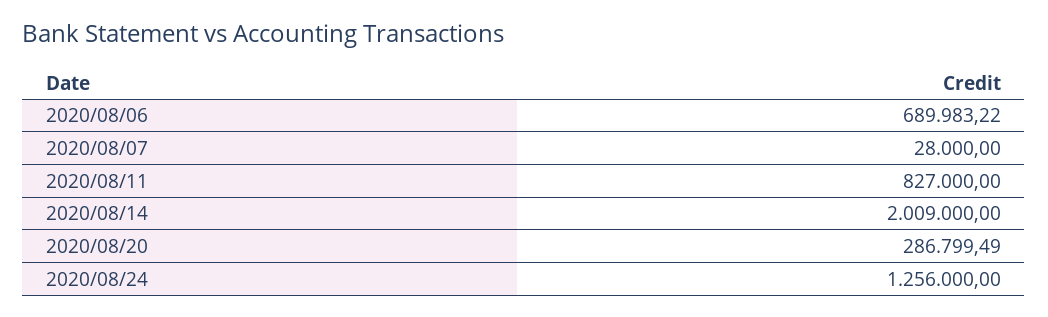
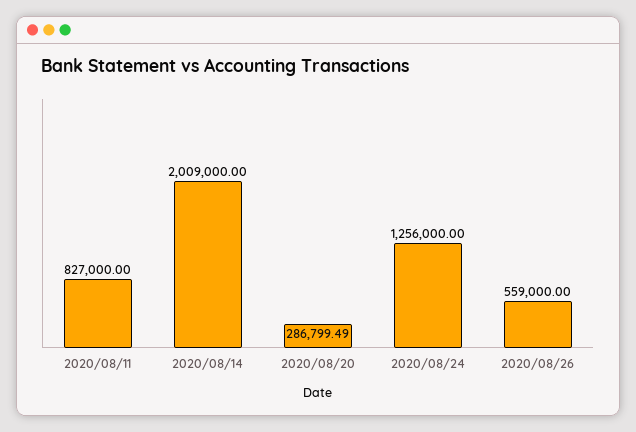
2020/08/06: 689983.22 -> none
2020/08/07: 28000 -> none
2020/08/26: none -> 559000

